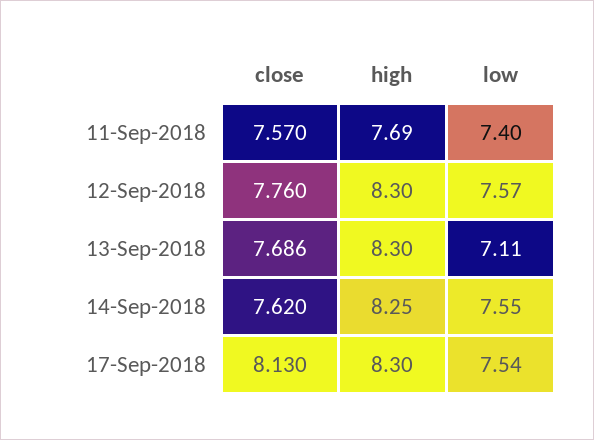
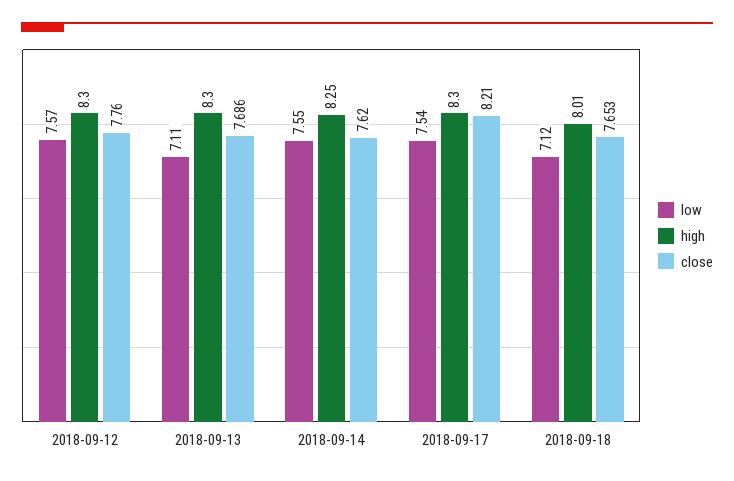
close, 11-Sep-2018: 7.57 -> none
high, 11-Sep-2018: 7.69 -> none
low, 11-Sep-2018: 7.4 -> none
close, 17-Sep-2018: 8.13 -> 8.21
low, 2018-09-18: none -> 7.12
high, 2018-09-18: none -> 8.01
close, 2018-09-18: none -> 7.653

